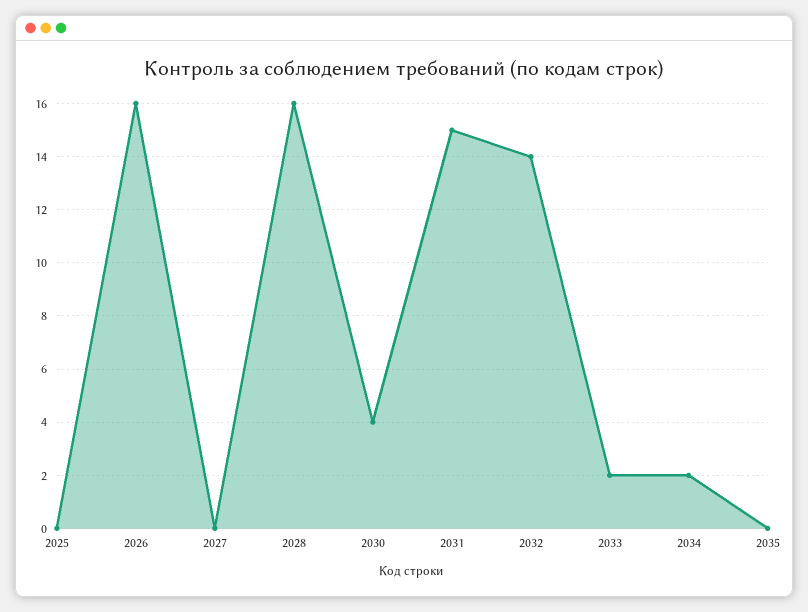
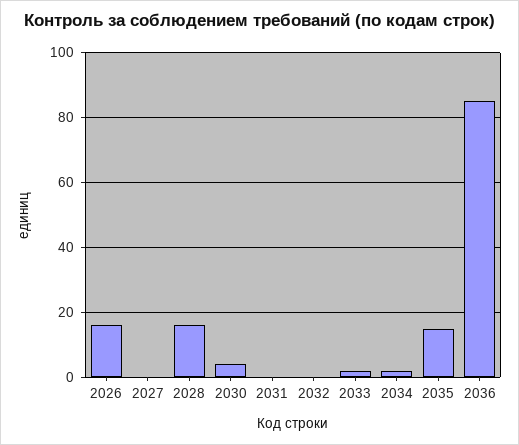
2025: 0 -> none
2031: 15 -> 0
2032: 14 -> 0
2035: 0 -> 15
2036: none -> 85

